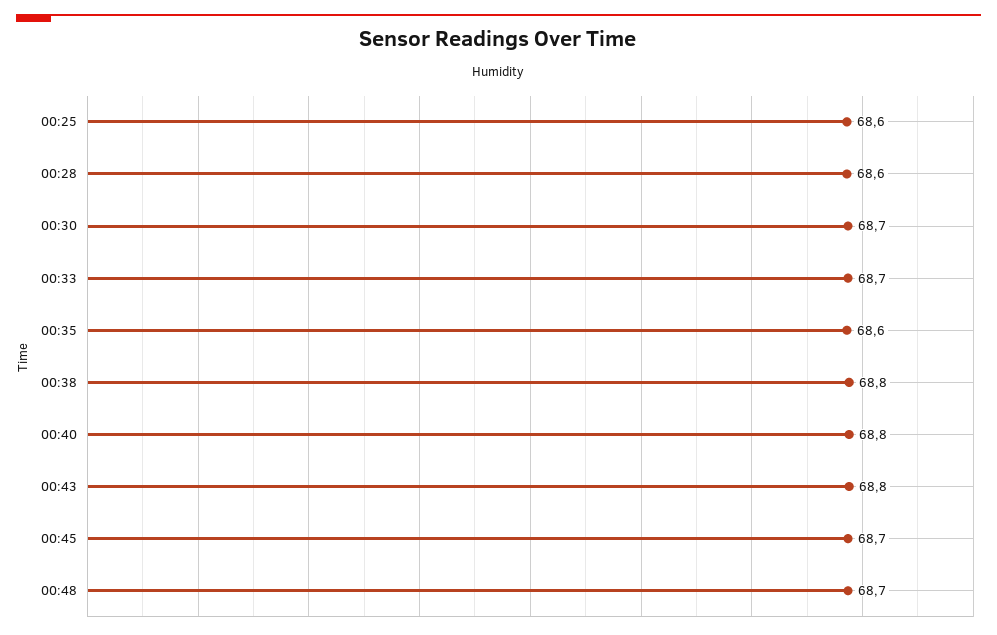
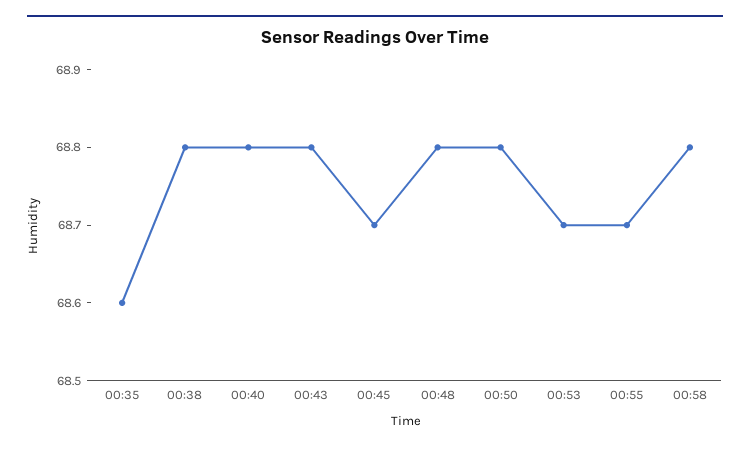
00:25: 68.6 -> none
00:28: 68.6 -> none
00:30: 68.7 -> none
00:33: 68.7 -> none
00:48: 68.7 -> 68.8
00:50: none -> 68.8
00:53: none -> 68.7
00:55: none -> 68.7
00:58: none -> 68.8

